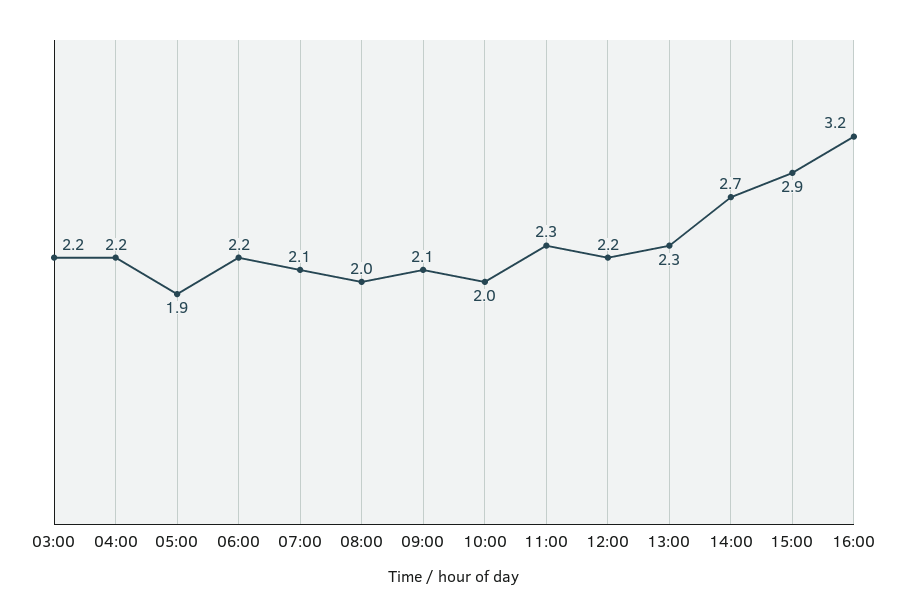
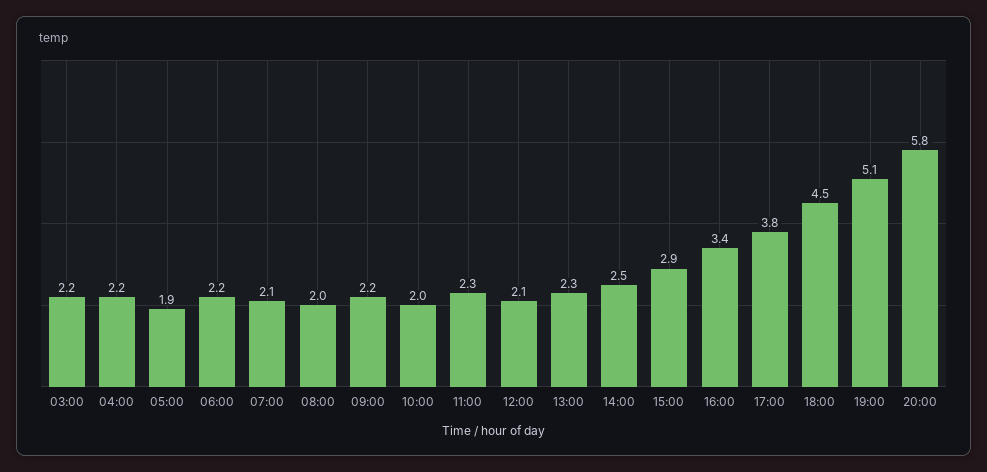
09:00: 2.1 -> 2.2
12:00: 2.2 -> 2.1
14:00: 2.7 -> 2.5
16:00: 3.2 -> 3.4
17:00: none -> 3.8
18:00: none -> 4.5
19:00: none -> 5.1
20:00: none -> 5.8

